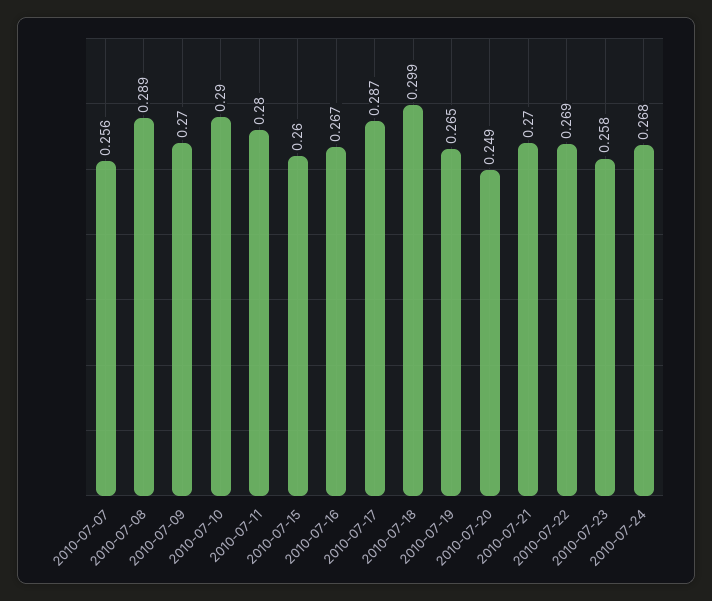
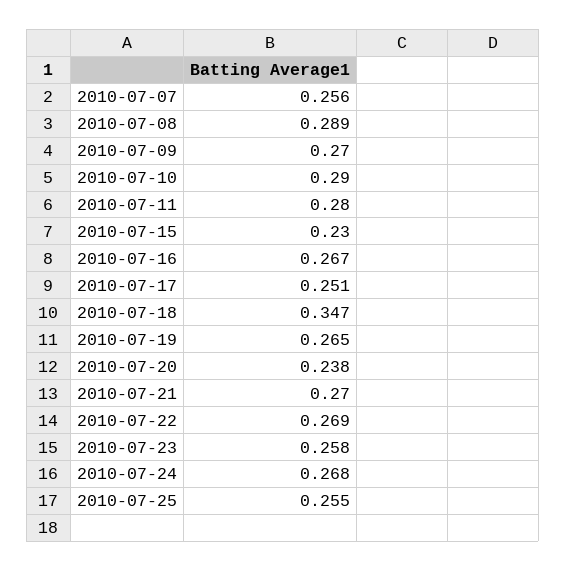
2010-07-15: 0.26 -> 0.23
2010-07-17: 0.287 -> 0.251
2010-07-18: 0.299 -> 0.347
2010-07-20: 0.249 -> 0.238
2010-07-25: none -> 0.255

